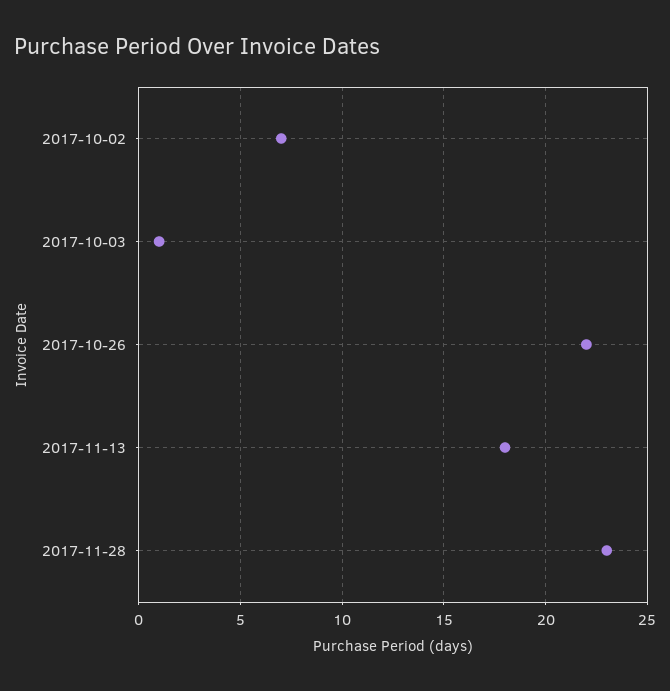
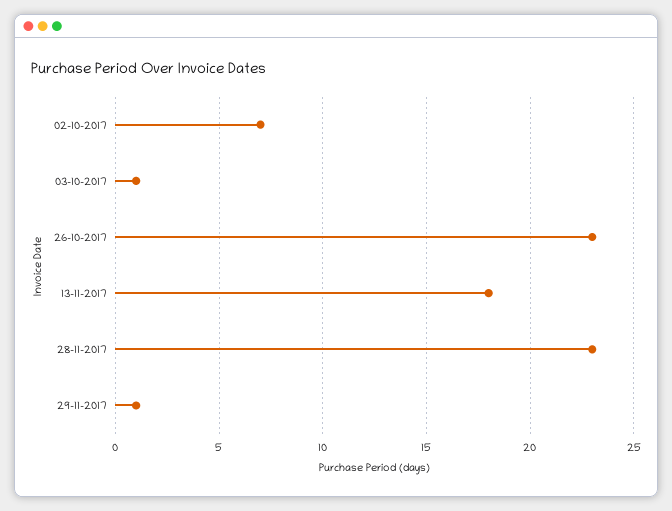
2017-10-26: 22 -> 23
29-11-2017: none -> 1

